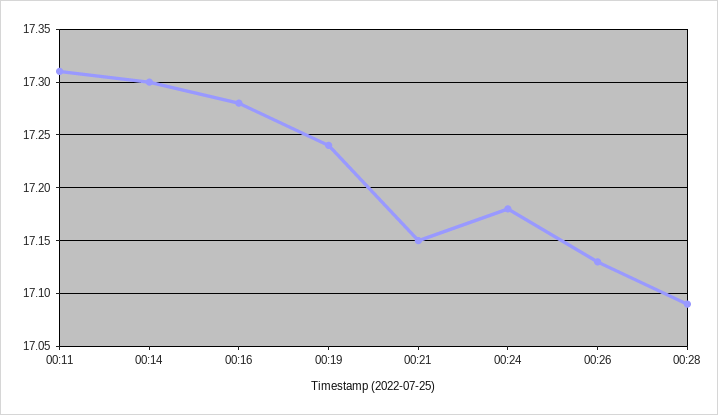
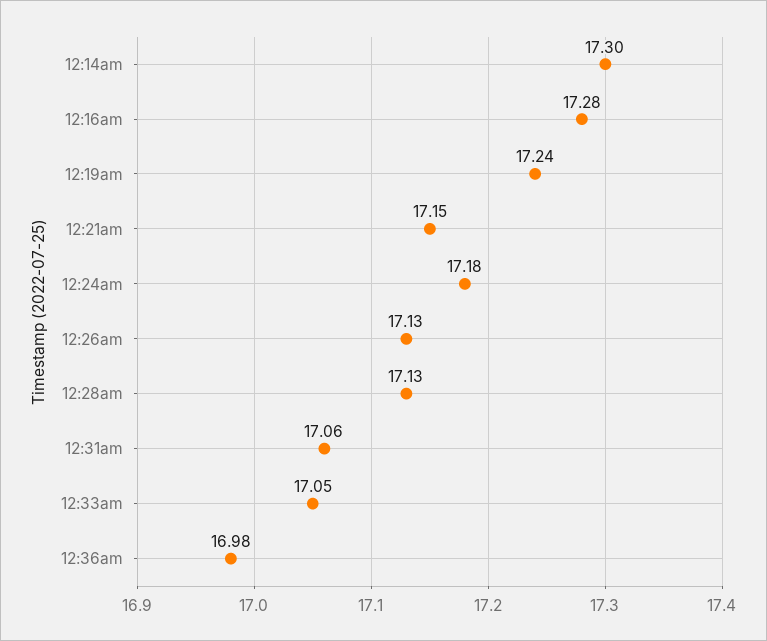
00:11: 17.31 -> none
00:28: 17.09 -> 17.13
12:31am: none -> 17.06
12:33am: none -> 17.05
12:36am: none -> 16.98

